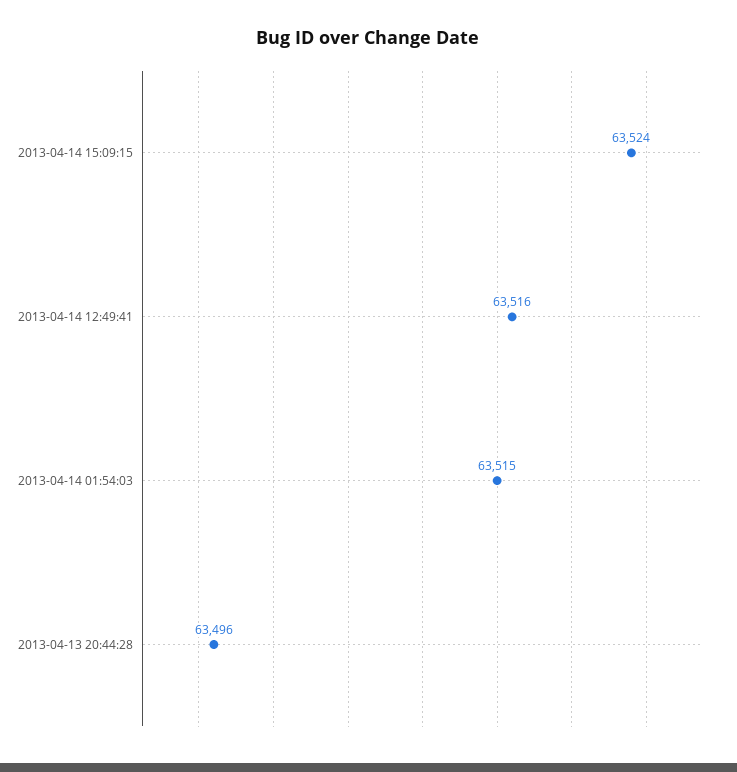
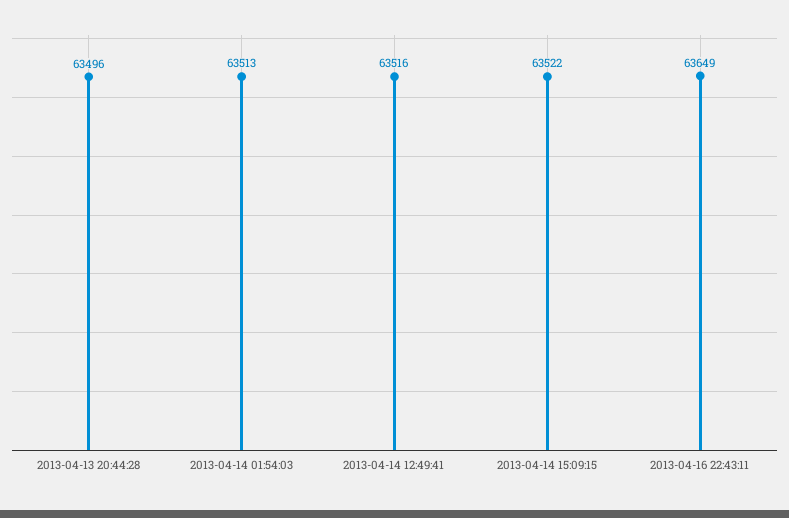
2013-04-14 15:09:15: 63524 -> 63522
2013-04-14 01:54:03: 63515 -> 63513
2013-04-16 22:43:11: none -> 63649

